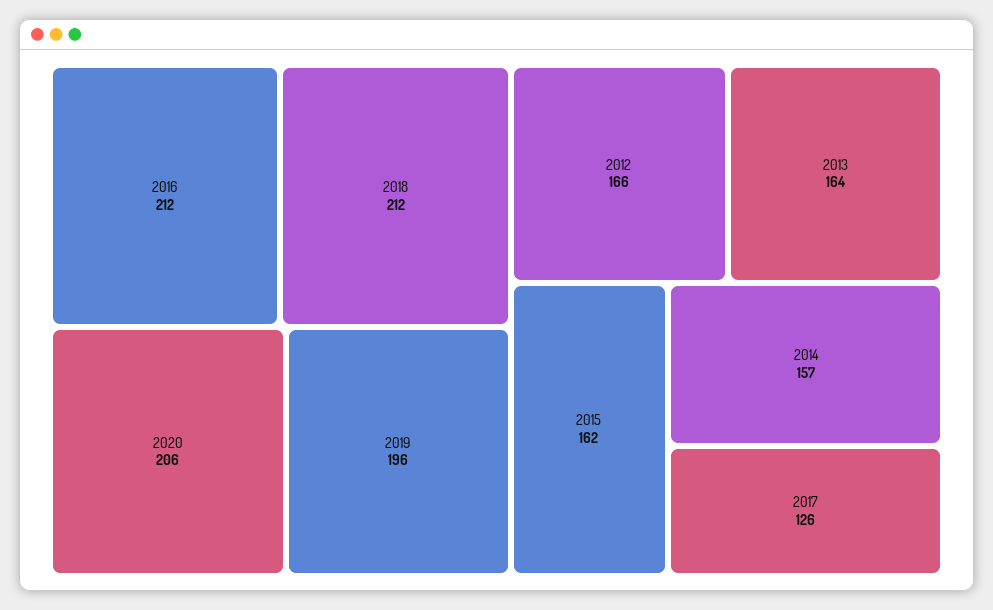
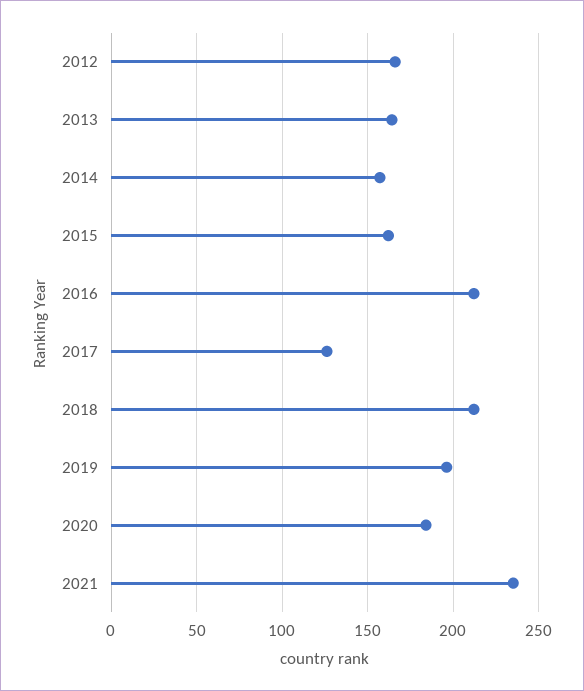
2020: 206 -> 185
2021: none -> 235

